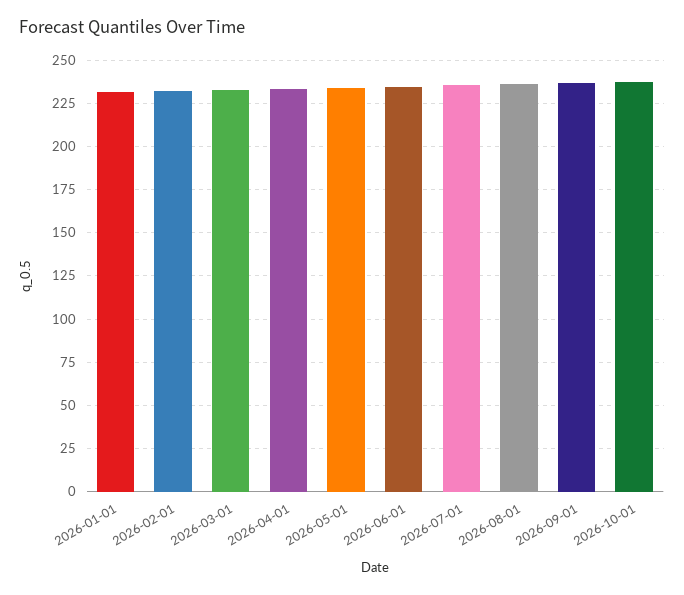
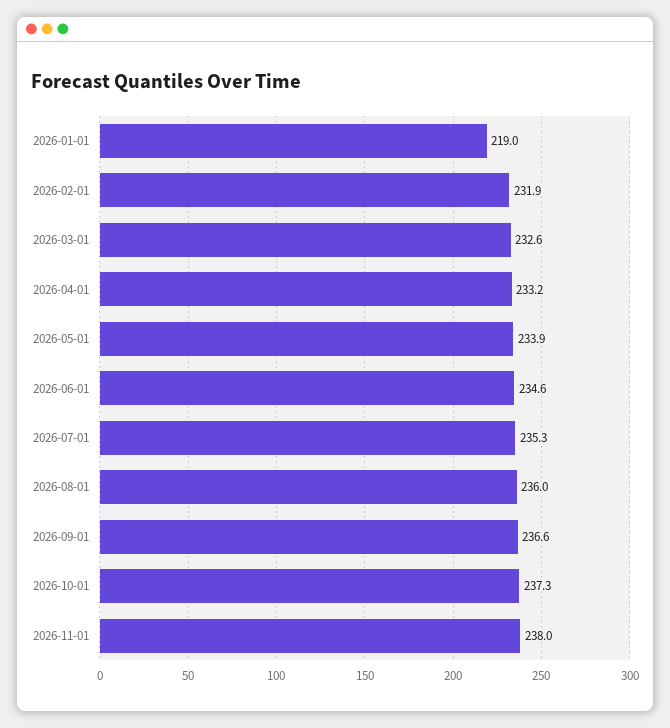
2026-01-01: 230 -> 219
2026-11-01: none -> 238

